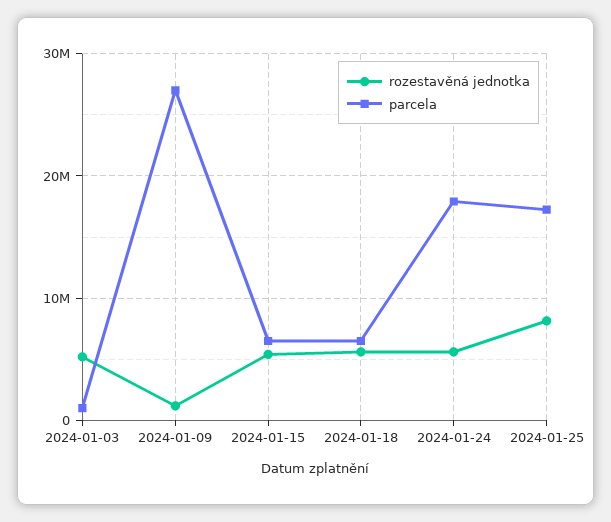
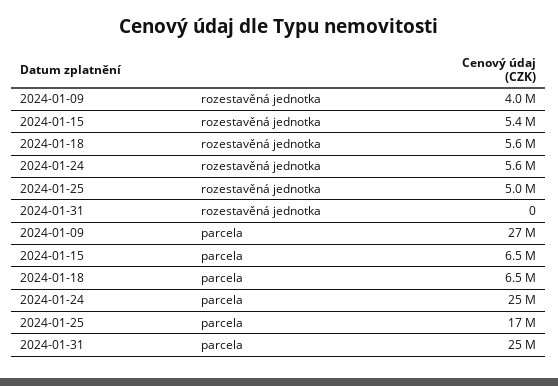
rozestavěná jednotka, 2024-01-03: 5000000 -> none
parcela, 2024-01-03: 1000000 -> none
rozestavěná jednotka, 2024-01-09: 1000000 -> 4000000
parcela, 2024-01-24: 18000000 -> 25000000
rozestavěná jednotka, 2024-01-25: 8000000 -> 5000000
rozestavěná jednotka, 2024-01-31: none -> 0
parcela, 2024-01-31: none -> 25000000

